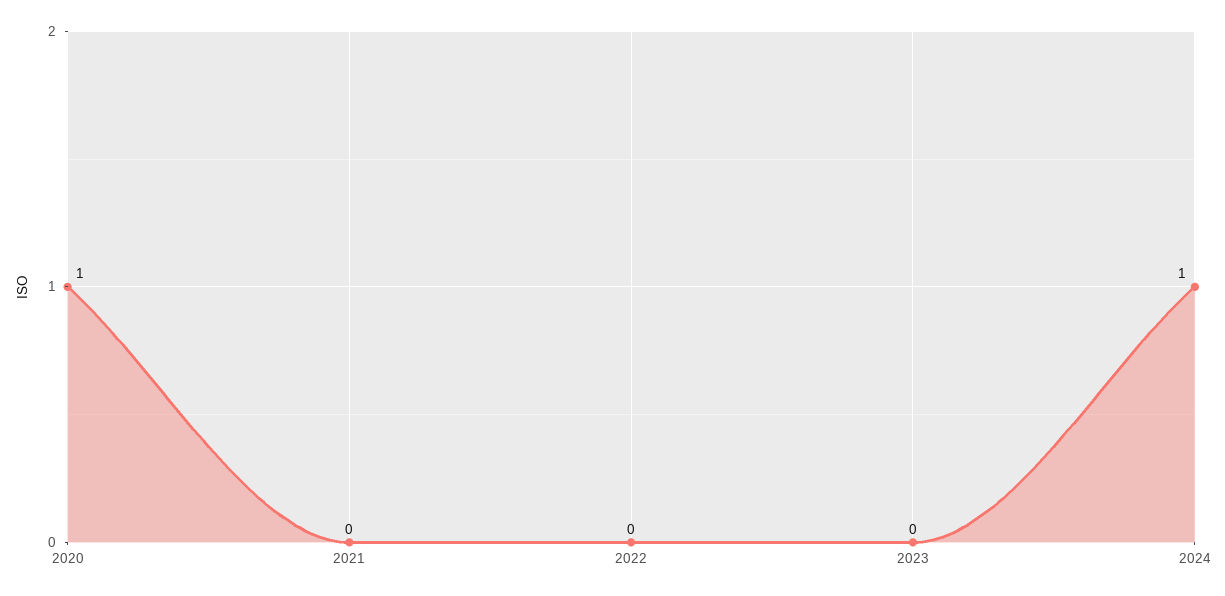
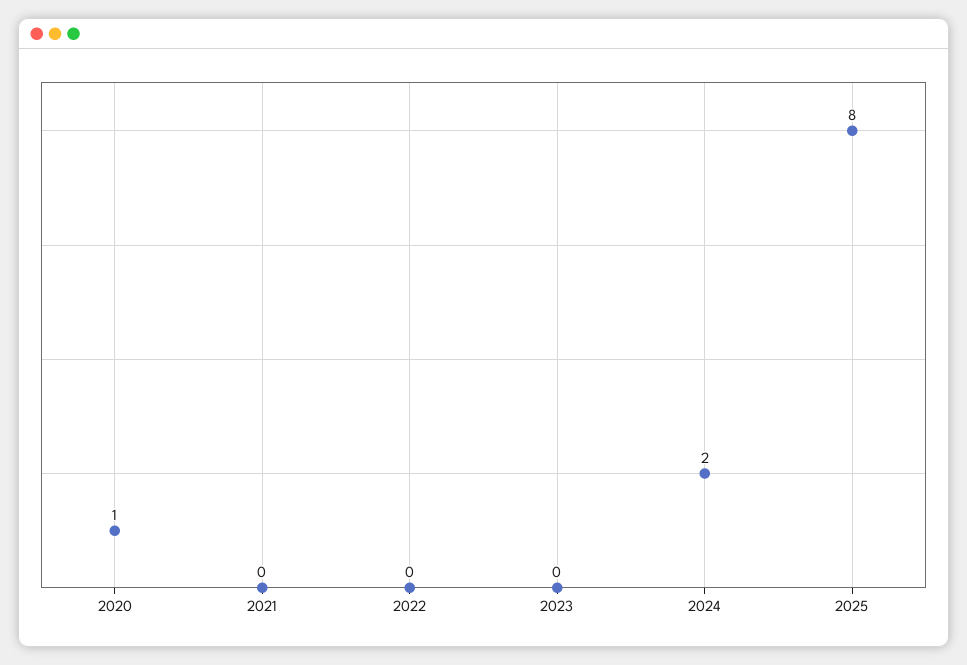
2024: 1 -> 2
2025: none -> 8

